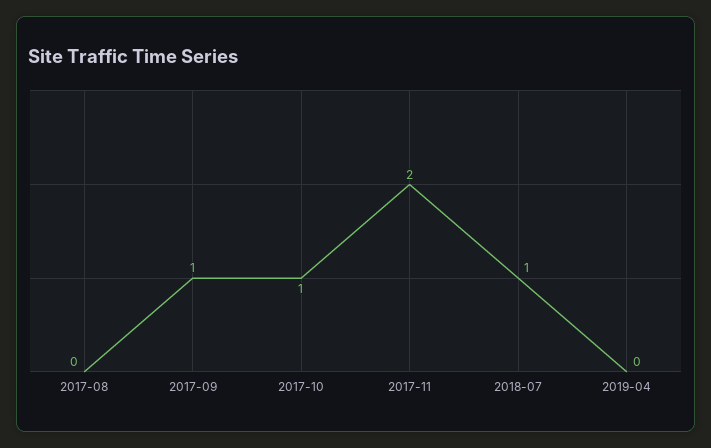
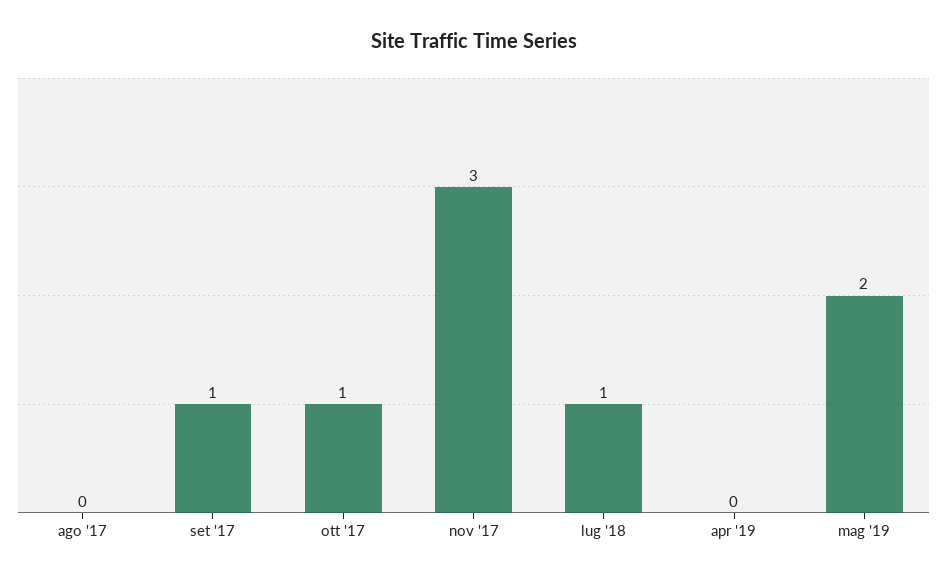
2017-11: 2 -> 3
mag '19: none -> 2

